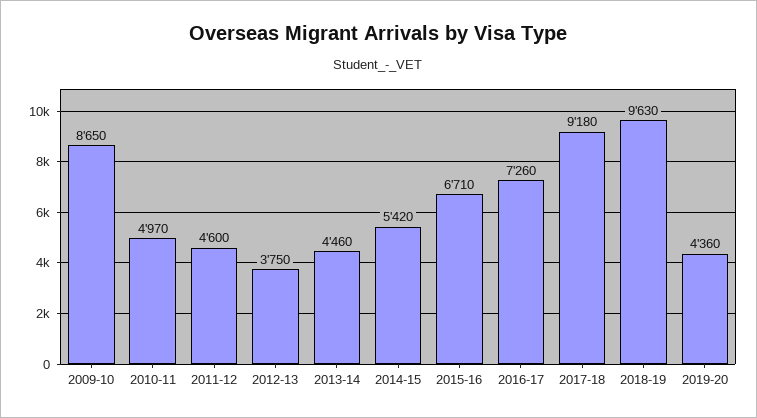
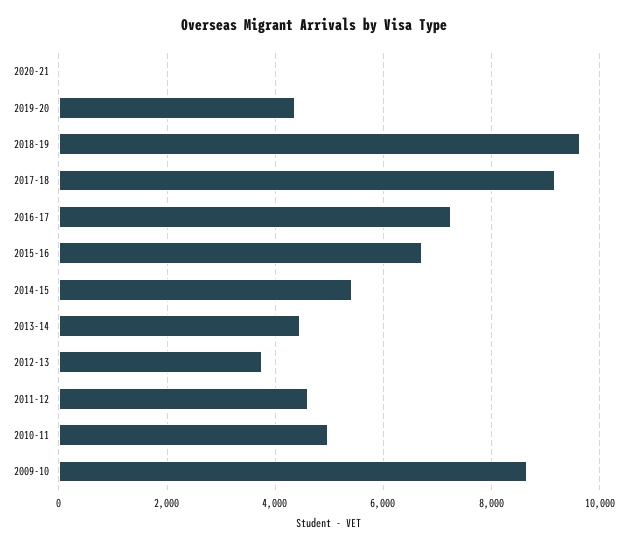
2020-21: none -> 0

